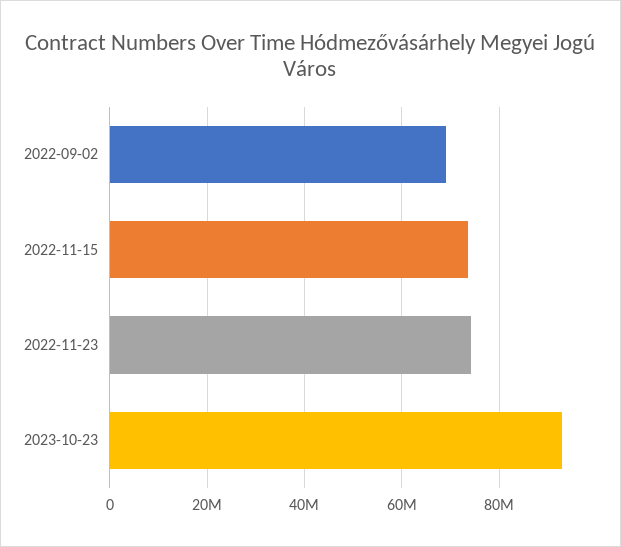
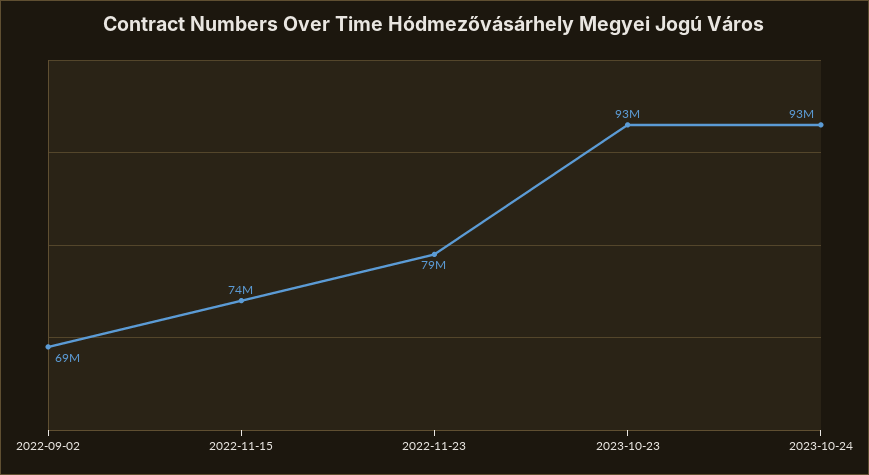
2022-11-23: 74000000 -> 79000000
2023-10-24: none -> 93000000

